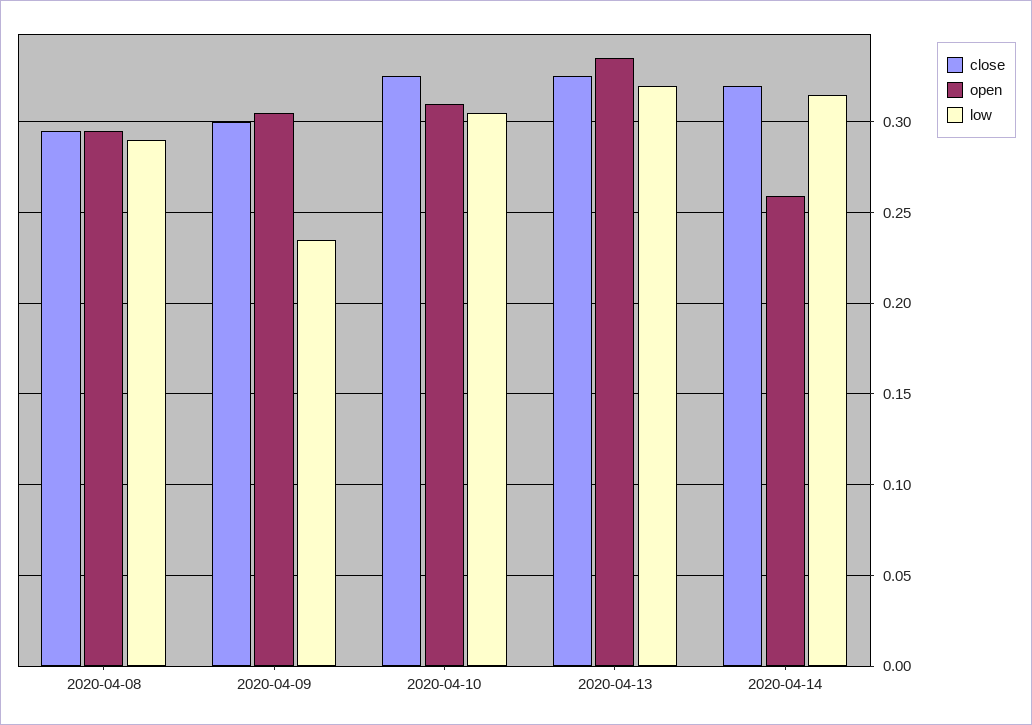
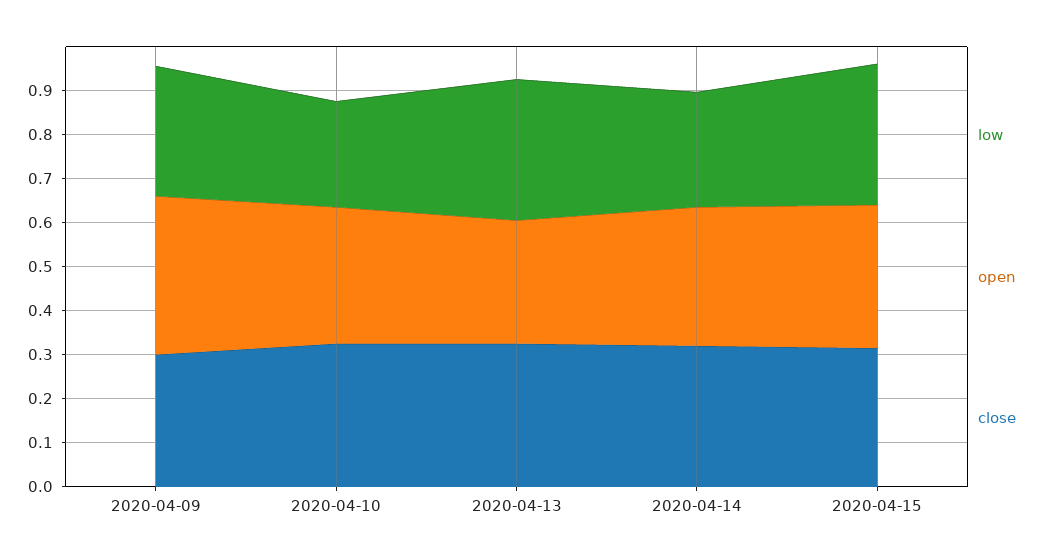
close, 2020-04-08: 0.295 -> none
open, 2020-04-08: 0.295 -> none
low, 2020-04-08: 0.29 -> none
open, 2020-04-09: 0.305 -> 0.36
low, 2020-04-09: 0.235 -> 0.3
low, 2020-04-10: 0.305 -> 0.24
open, 2020-04-13: 0.335 -> 0.28
open, 2020-04-14: 0.26 -> 0.32
low, 2020-04-14: 0.315 -> 0.26
low, 2020-04-15: none -> 0.32
open, 2020-04-15: none -> 0.32
close, 2020-04-15: none -> 0.32

